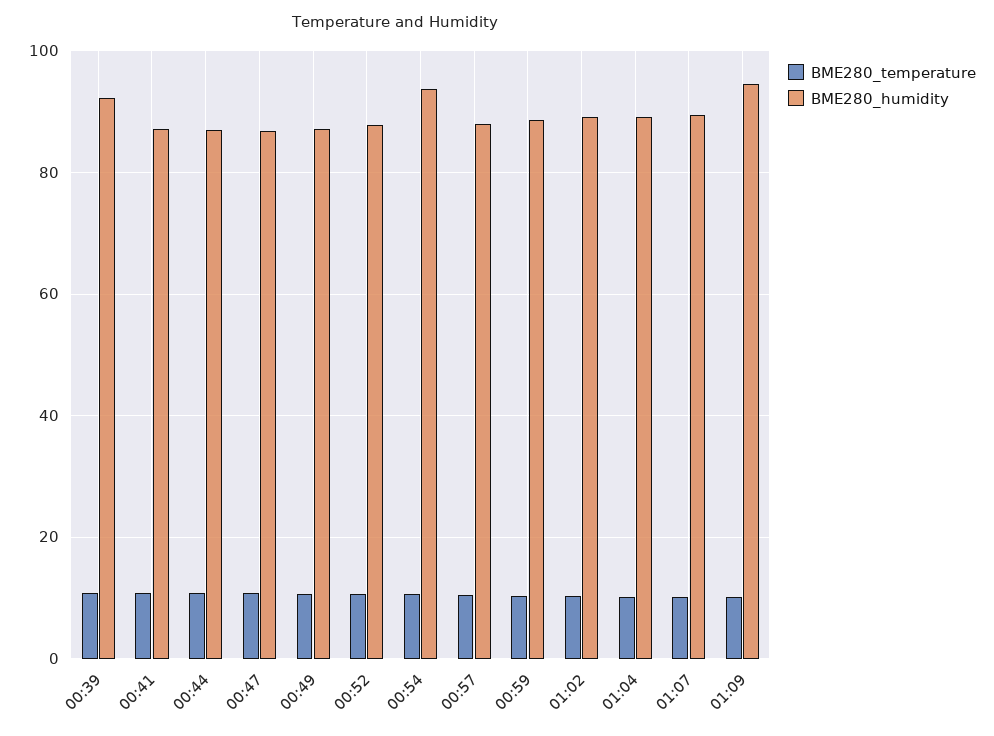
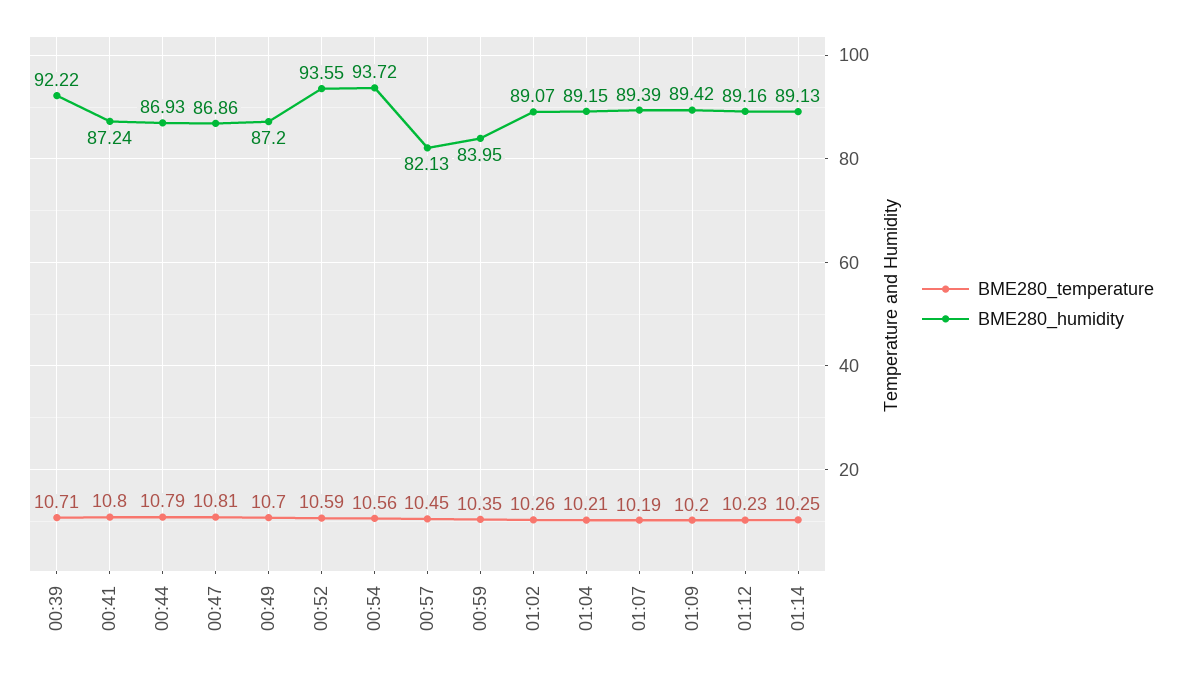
BME280_humidity, 00:52: 88 -> 93.55
BME280_humidity, 00:57: 88 -> 82.13
BME280_humidity, 00:59: 88 -> 83.95
BME280_humidity, 01:09: 94 -> 89.42
BME280_temperature, 01:12: none -> 10.23
BME280_humidity, 01:12: none -> 89.16
BME280_temperature, 01:14: none -> 10.25
BME280_humidity, 01:14: none -> 89.13

